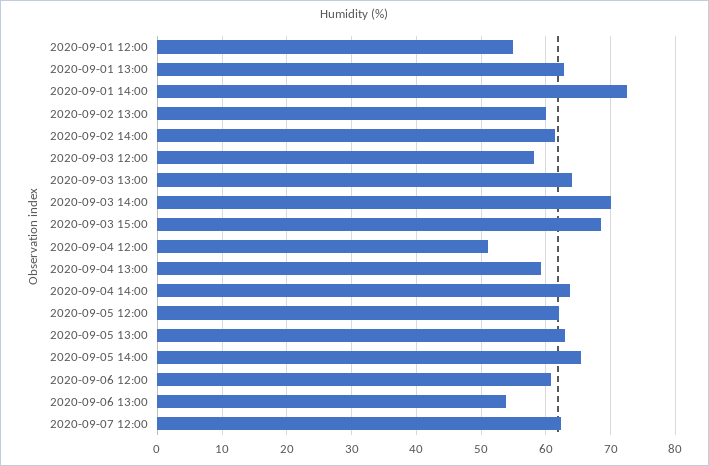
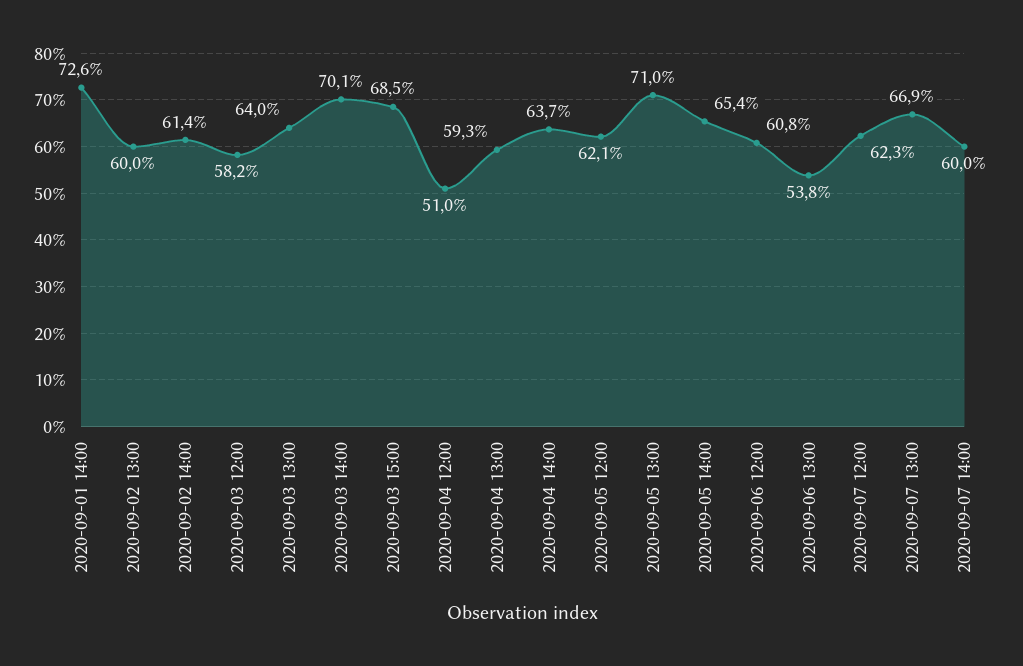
2020-09-01 12:00: 55 -> none
2020-09-01 13:00: 63 -> none
2020-09-05 13:00: 63 -> 71
2020-09-07 13:00: none -> 66.9
2020-09-07 14:00: none -> 60

